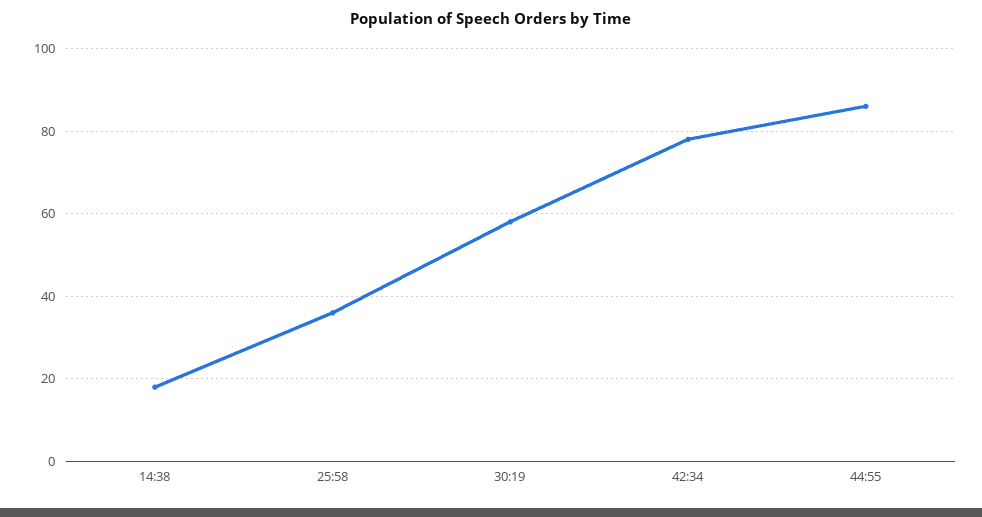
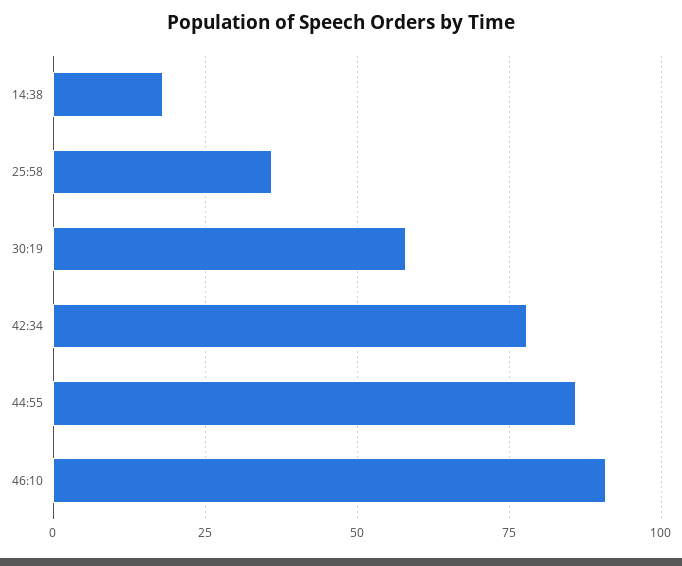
46:10: none -> 90

